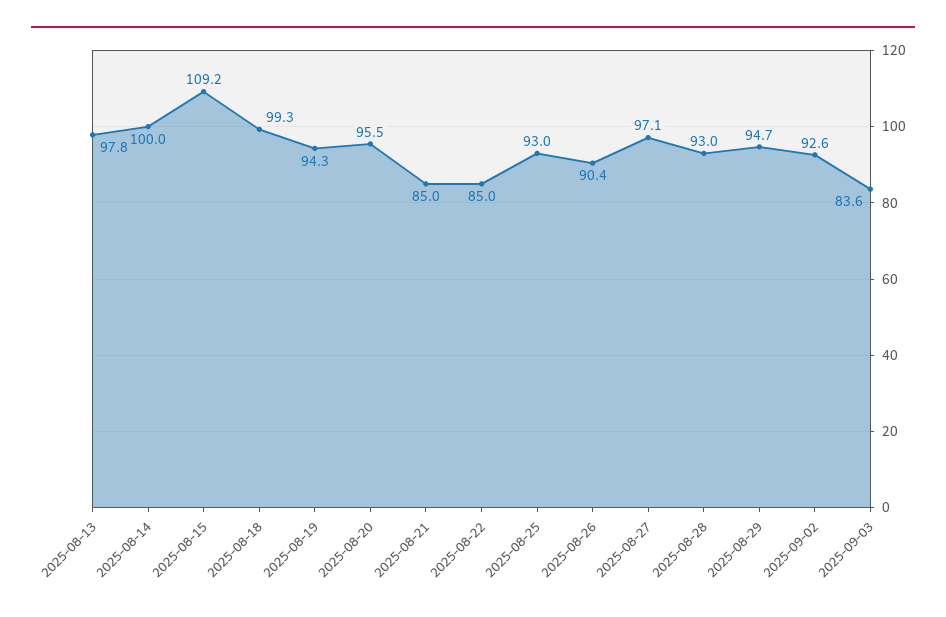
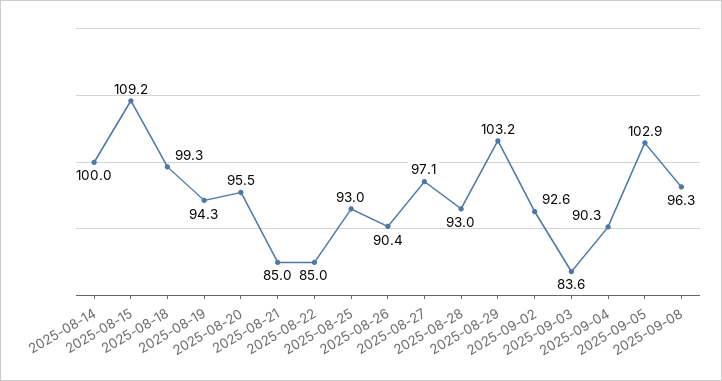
2025-08-13: 97.8 -> none
2025-08-29: 94.7 -> 103.2
2025-09-04: none -> 90.3
2025-09-05: none -> 102.9
2025-09-08: none -> 96.3

